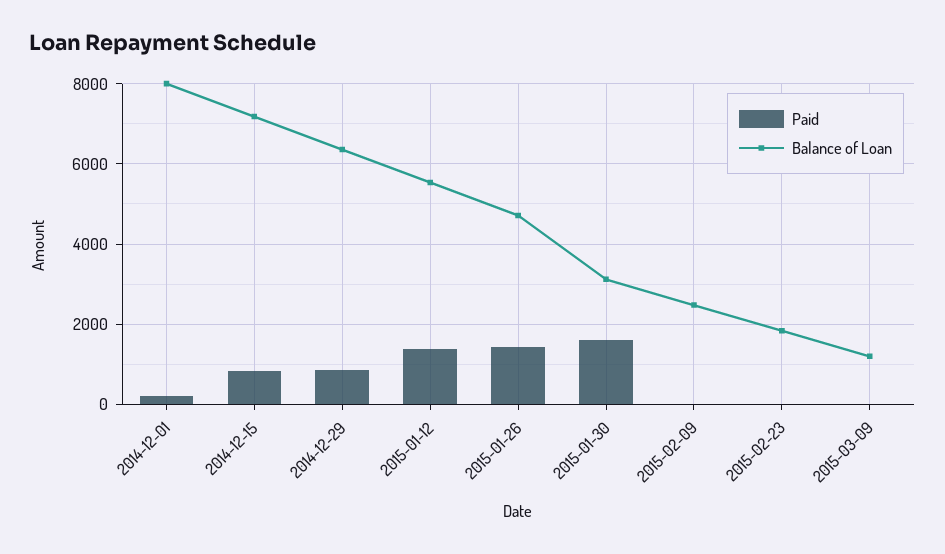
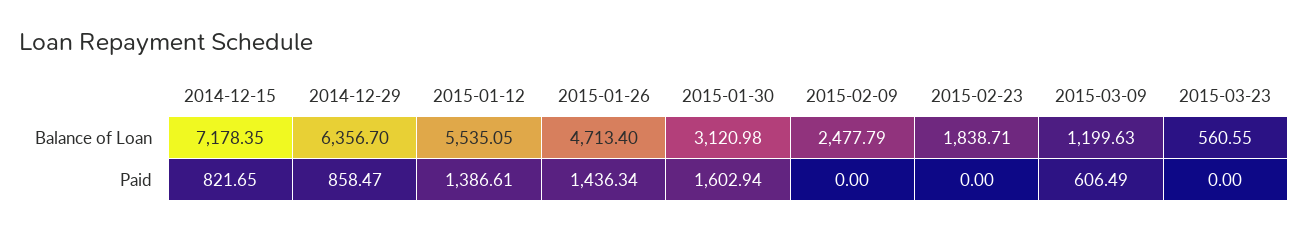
Paid, 2014-12-01: 200 -> none
Balance of Loan, 2014-12-01: 8000 -> none
Paid, 2015-03-09: 0 -> 606.49
Balance of Loan, 2015-03-23: none -> 560.55
Paid, 2015-03-23: none -> 0

